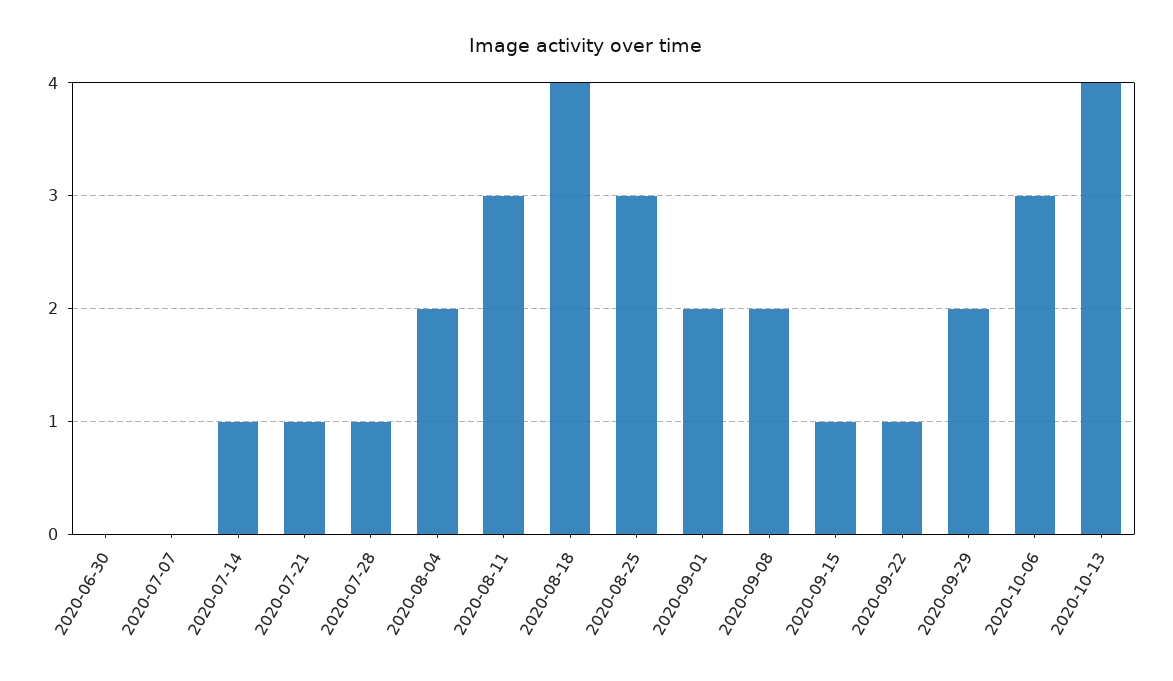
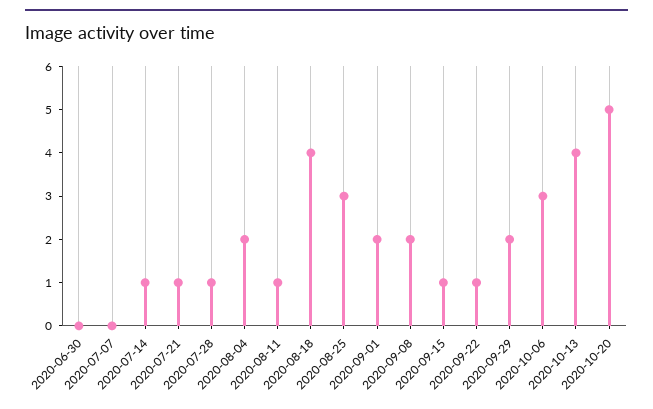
2020-08-11: 3 -> 1
2020-10-20: none -> 5

